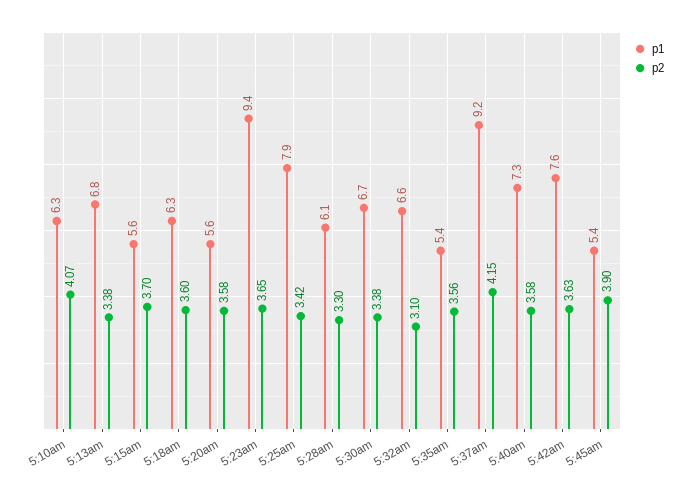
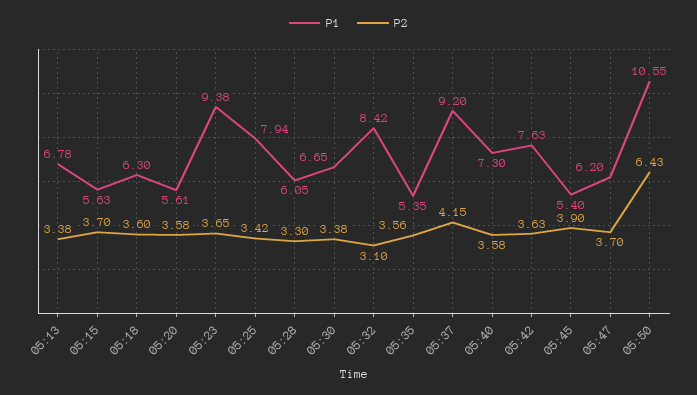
p1, 5:10am: 6.3 -> none
p2, 5:10am: 4.07 -> none
p1, 5:32am: 6.6 -> 8.42
p1, 05:47: none -> 6.2
p2, 05:47: none -> 3.7
p1, 05:50: none -> 10.55
p2, 05:50: none -> 6.43

